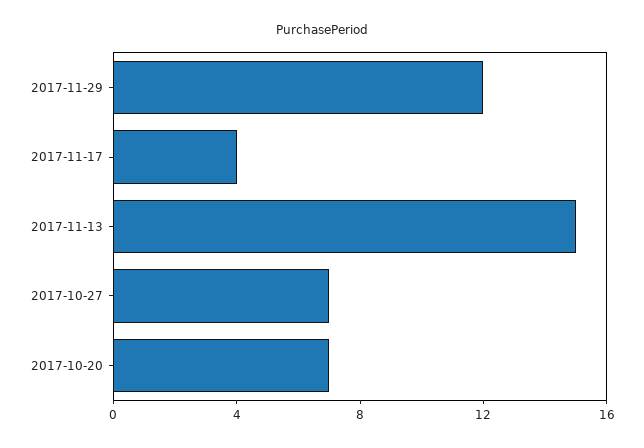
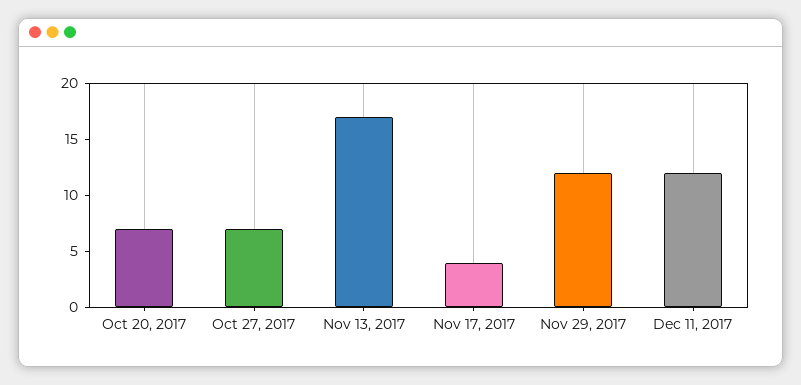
2017-11-13: 15 -> 17
Dec 11, 2017: none -> 12

